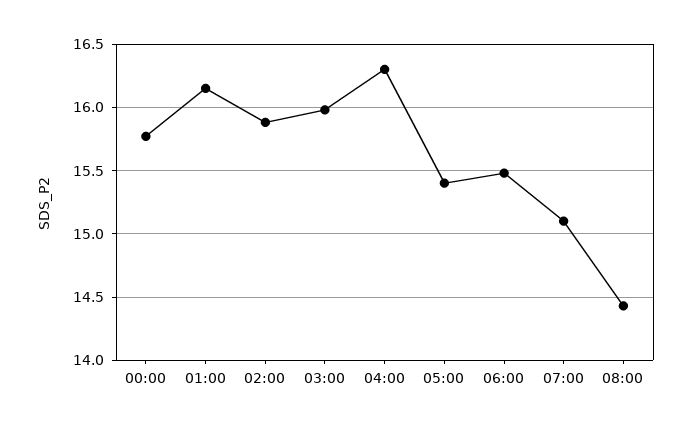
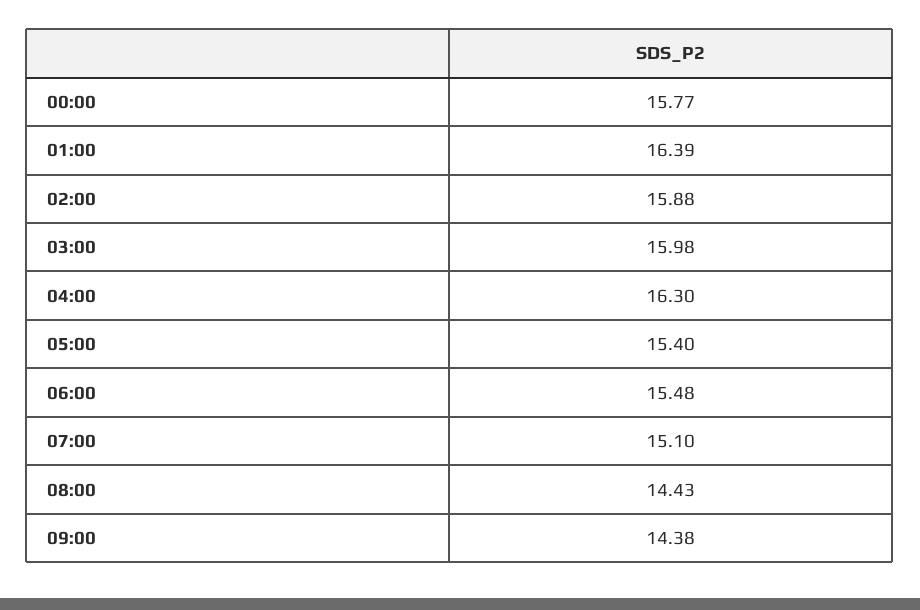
01:00: 16.15 -> 16.39
09:00: none -> 14.38

